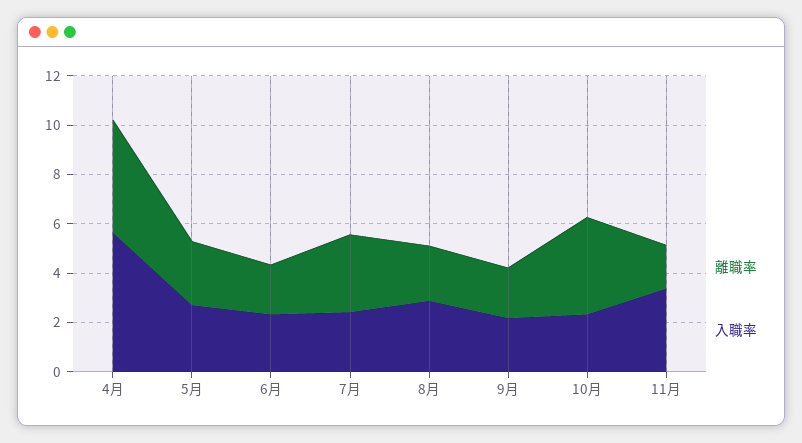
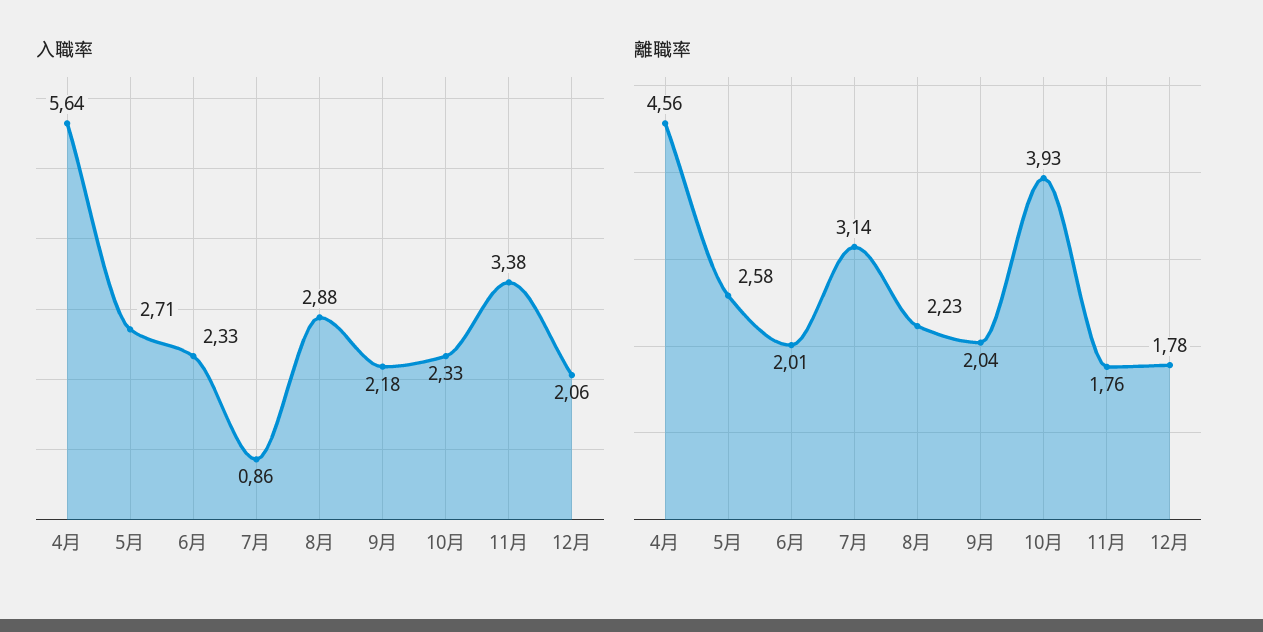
入職率, 7月: 2.5 -> 0.86
入職率, 12月: none -> 2.06
離職率, 12月: none -> 1.78

